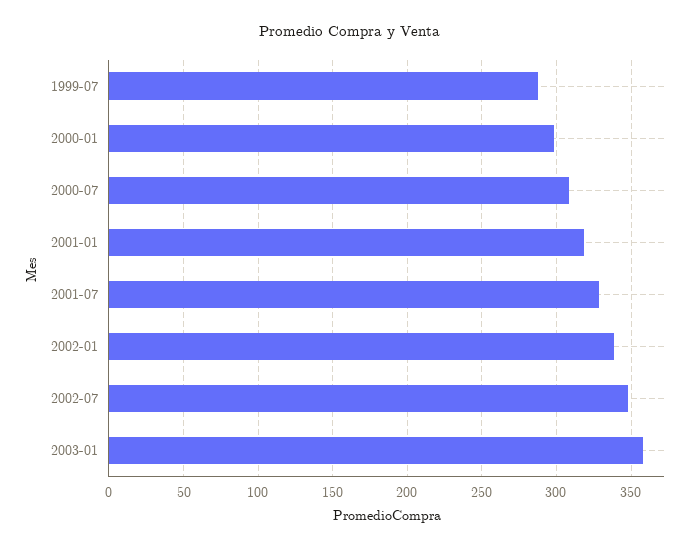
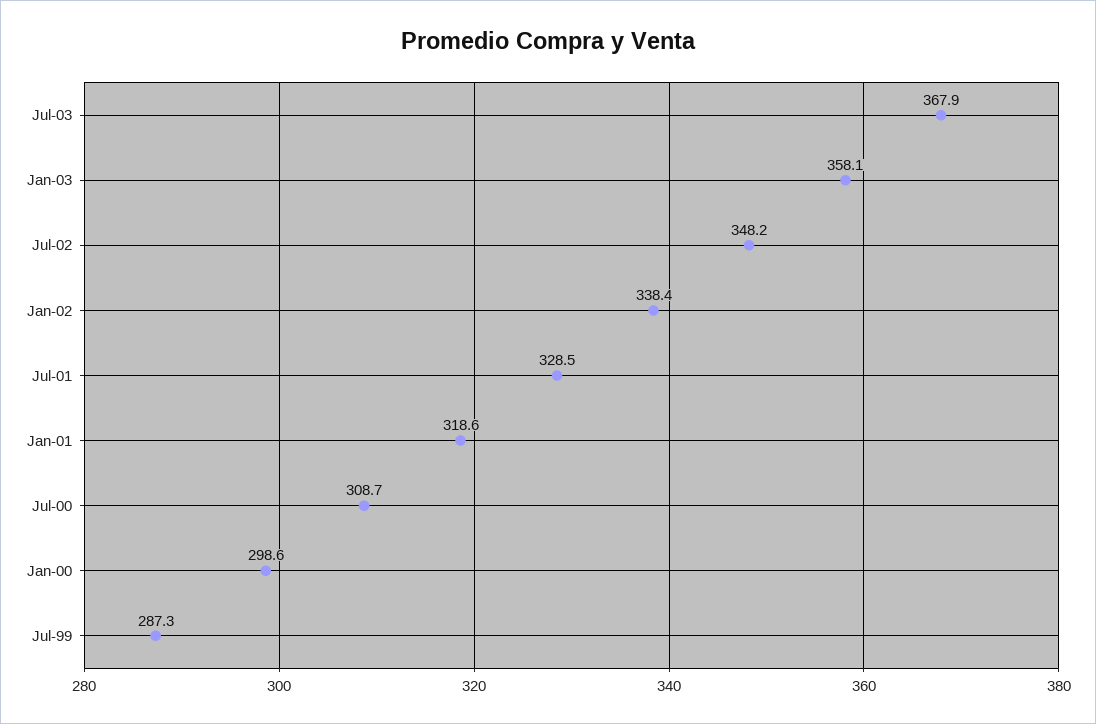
Jul-03: none -> 367.9

